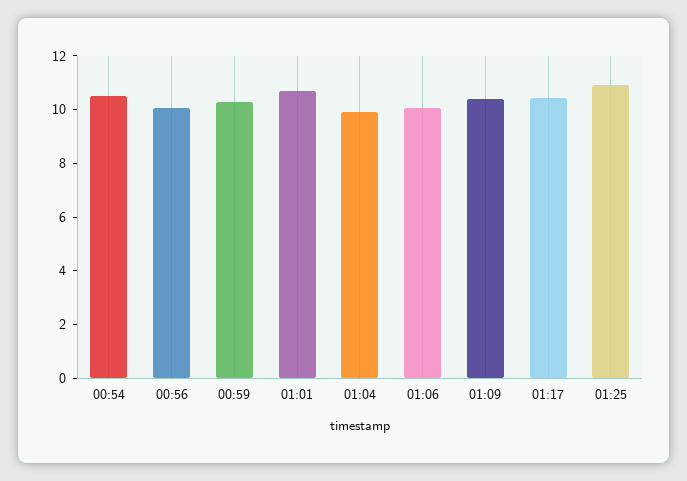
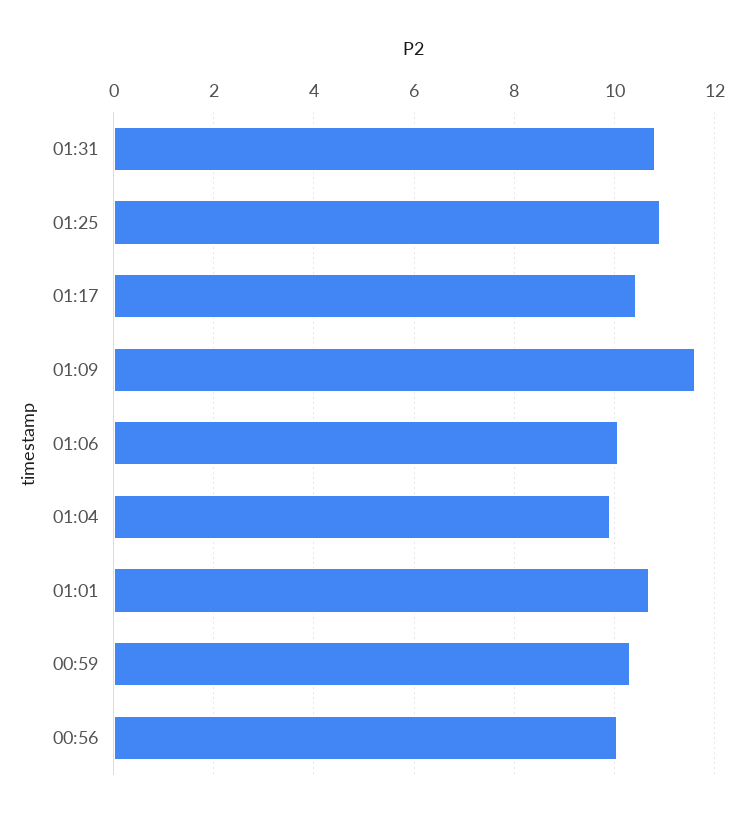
00:54: 10.5 -> none
01:09: 10.5 -> 11.6
01:31: none -> 10.8

